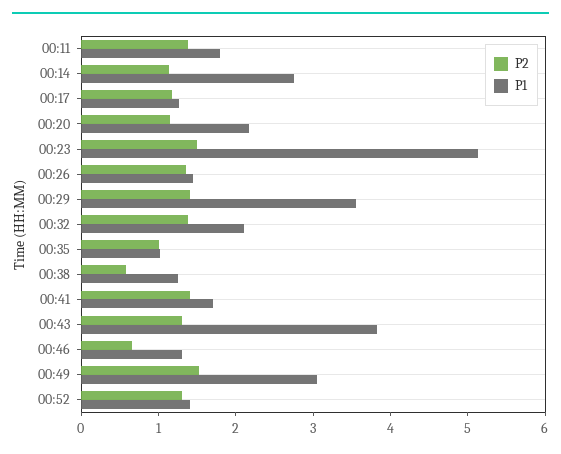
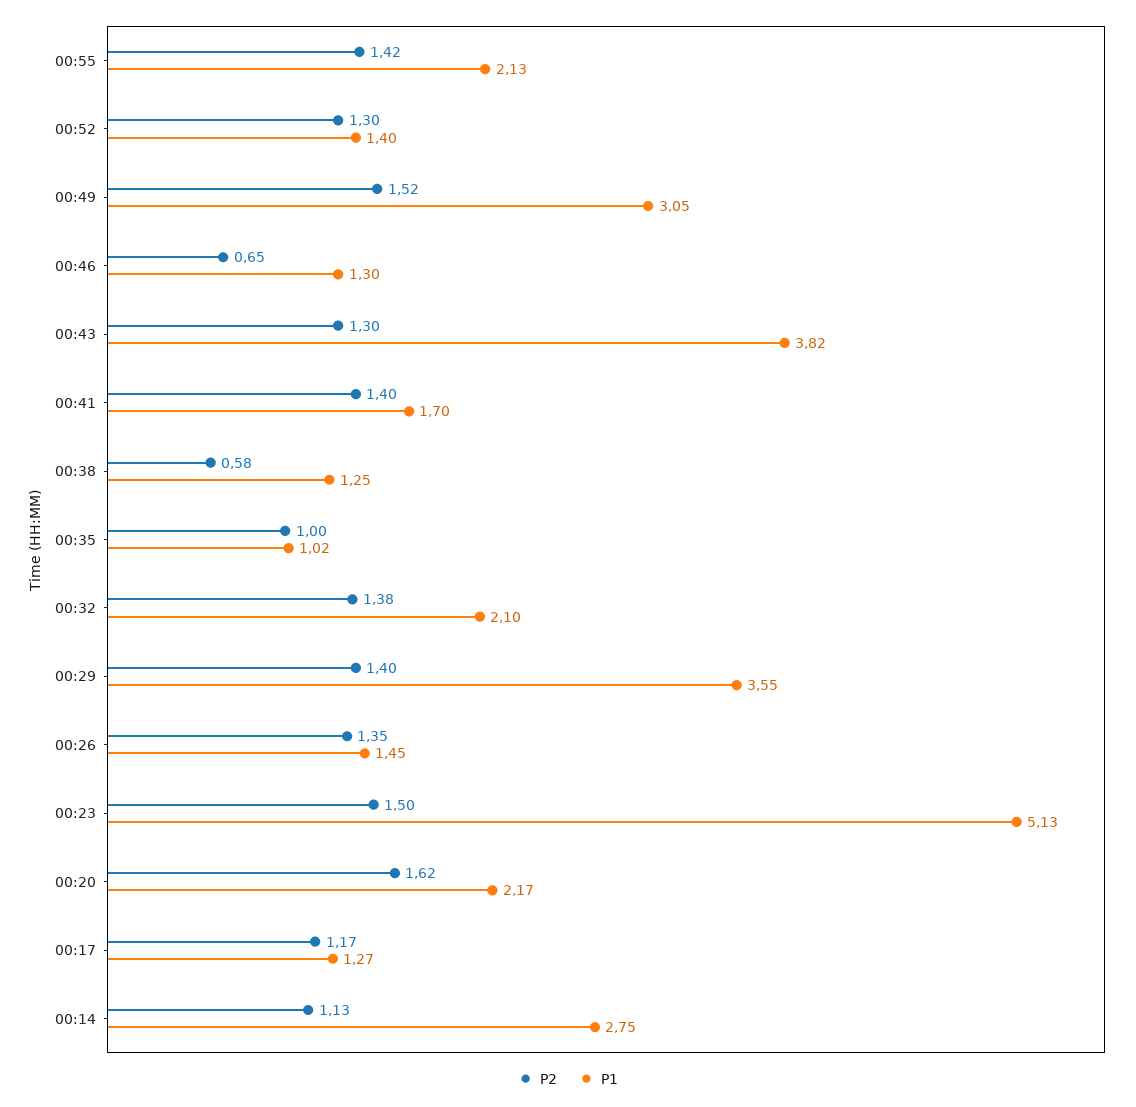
P2, 00:11: 1.4 -> none
P1, 00:11: 1.8 -> none
P2, 00:20: 1.2 -> 1.62
P2, 00:55: none -> 1.42
P1, 00:55: none -> 2.13

